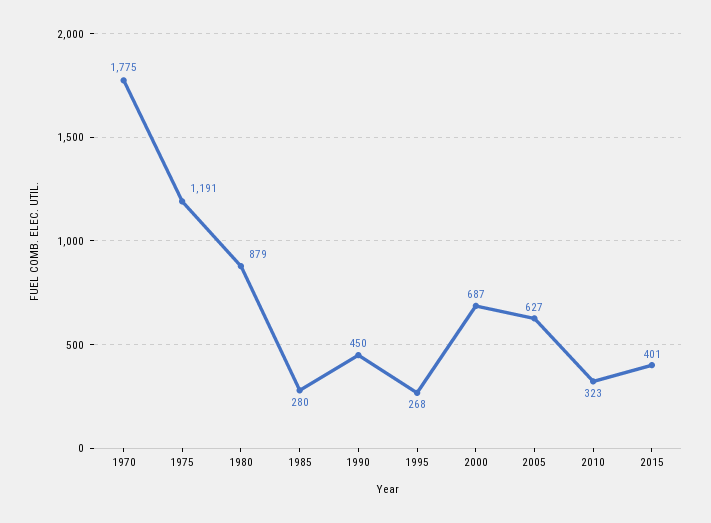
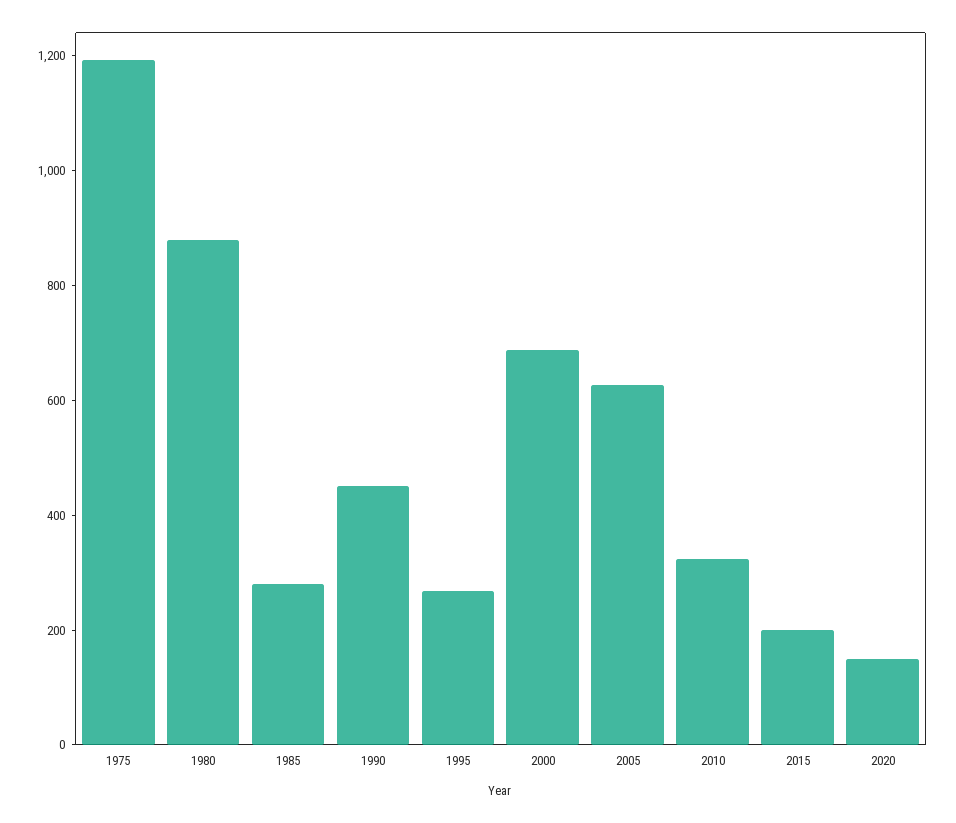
1970: 1775 -> none
2015: 401 -> 200
2020: none -> 150

